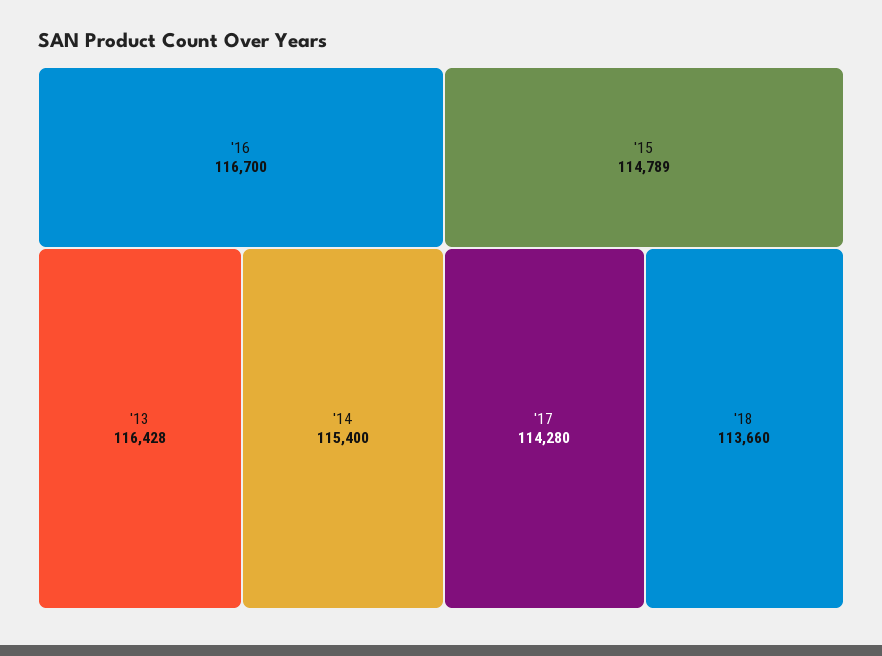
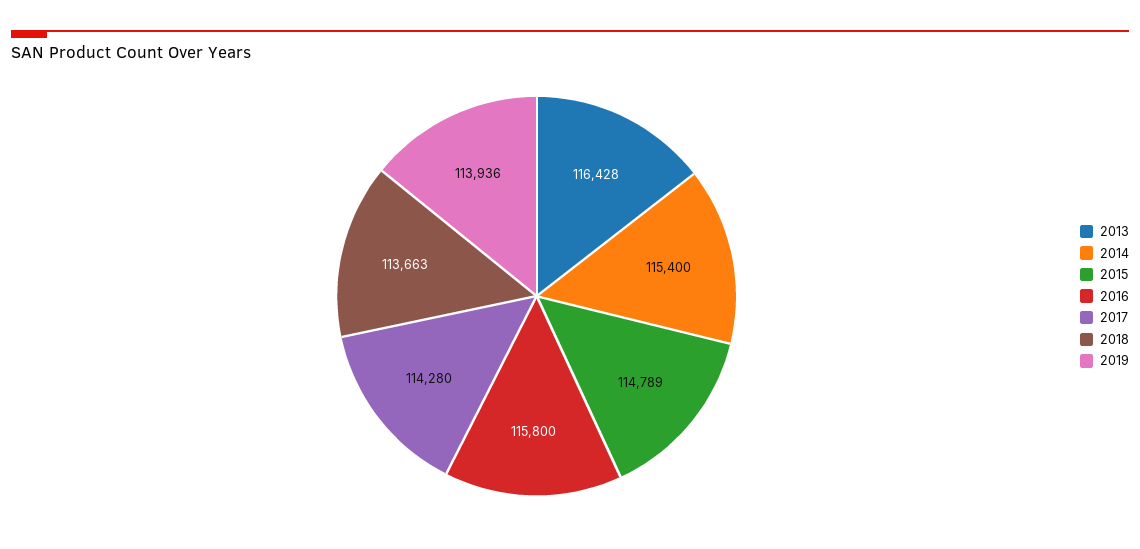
'16: 116700 -> 115800
'18: 113660 -> 113663
2019: none -> 113936

